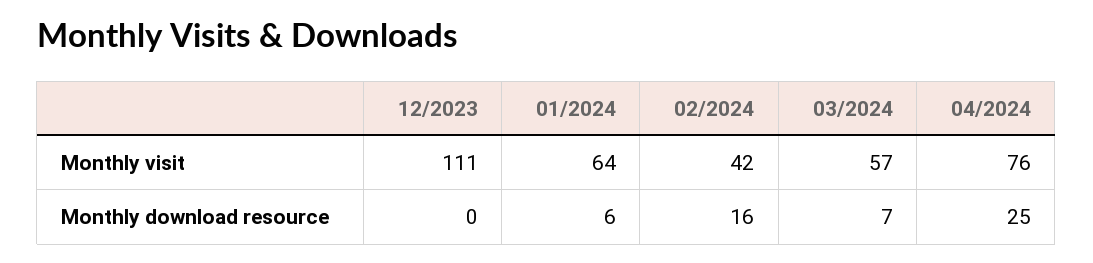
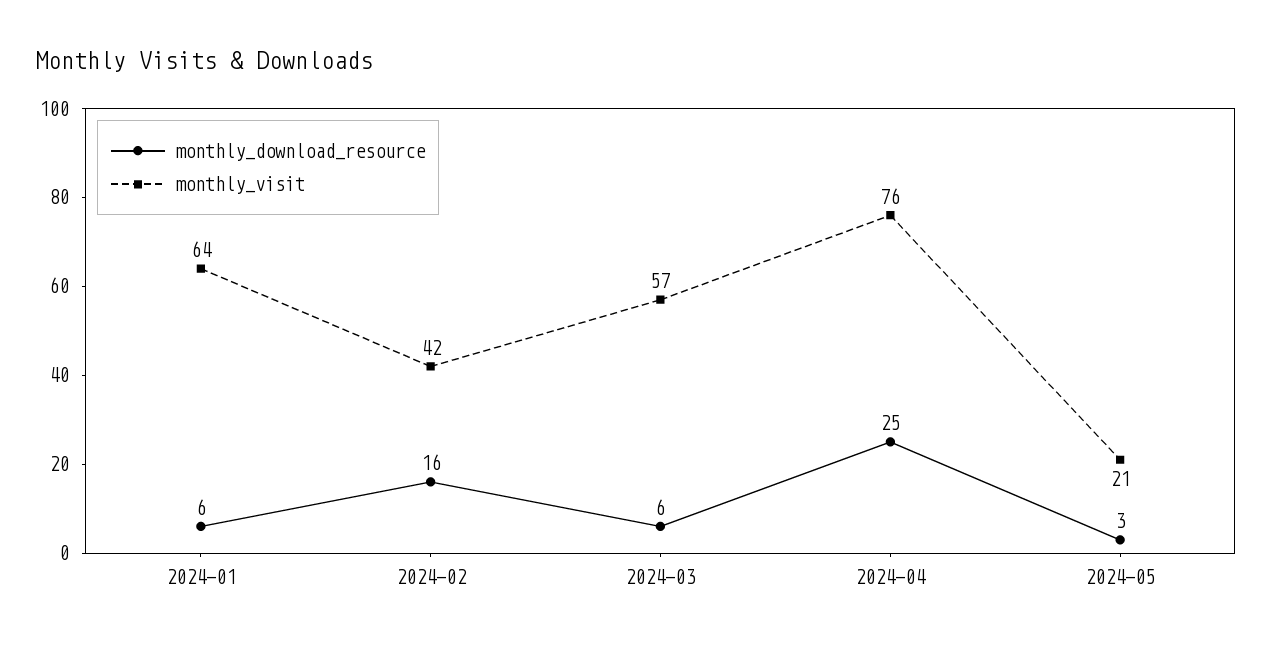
Monthly visit, 12/2023: 111 -> none
Monthly download resource, 12/2023: 0 -> none
Monthly download resource, 03/2024: 7 -> 6
Monthly download resource, 2024-05: none -> 3
Monthly visit, 2024-05: none -> 21

